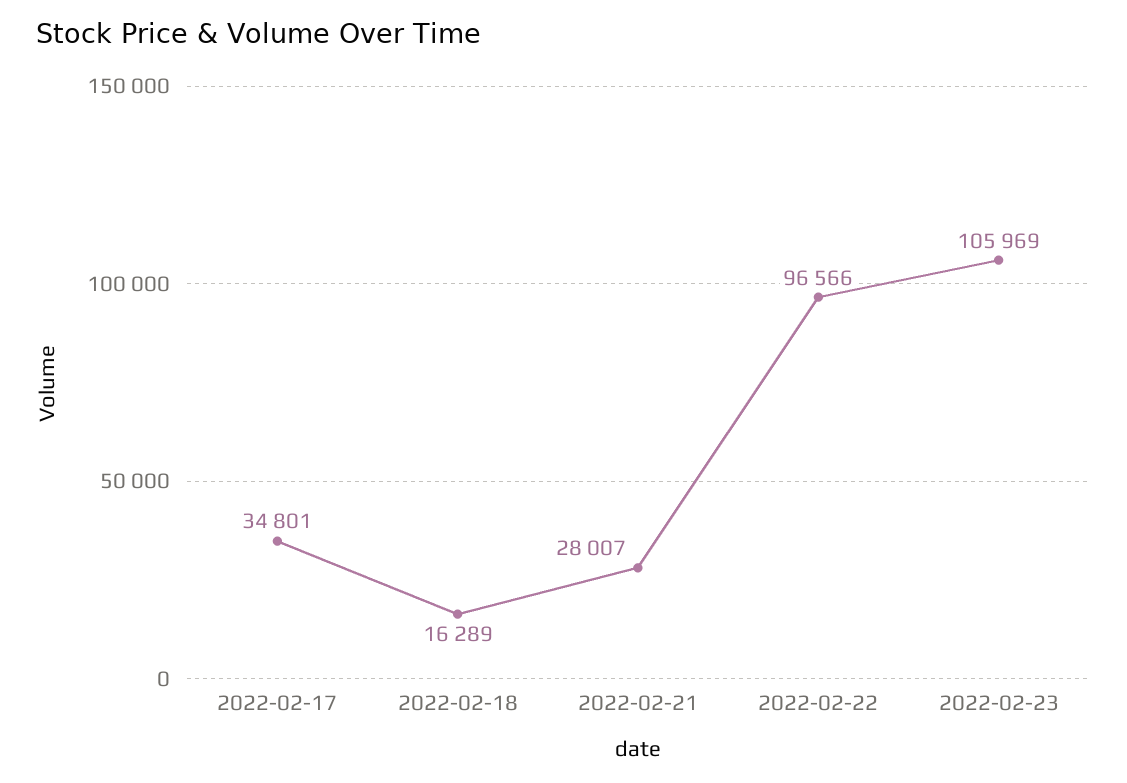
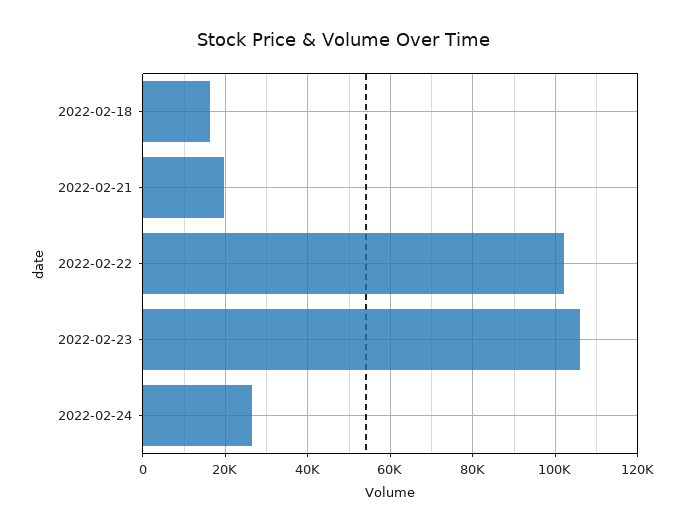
2022-02-17: 34801 -> none
2022-02-21: 28007 -> 20000
2022-02-22: 96566 -> 102000
2022-02-24: none -> 26000

